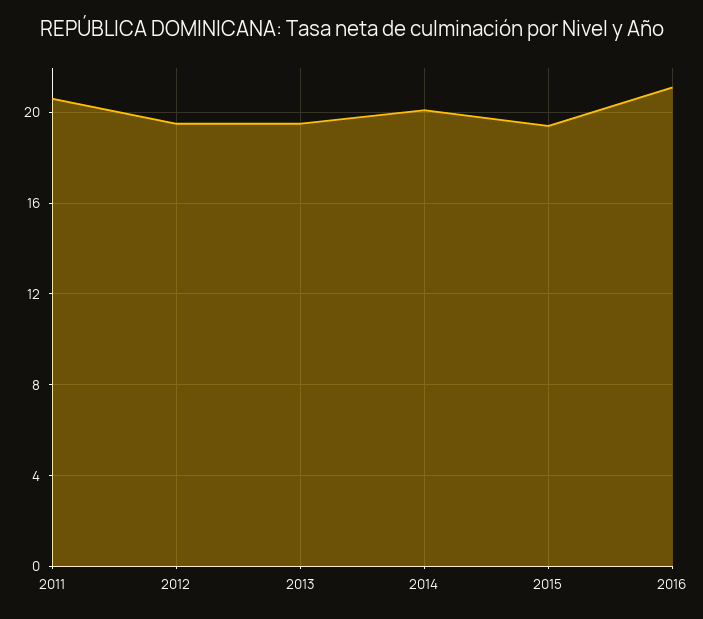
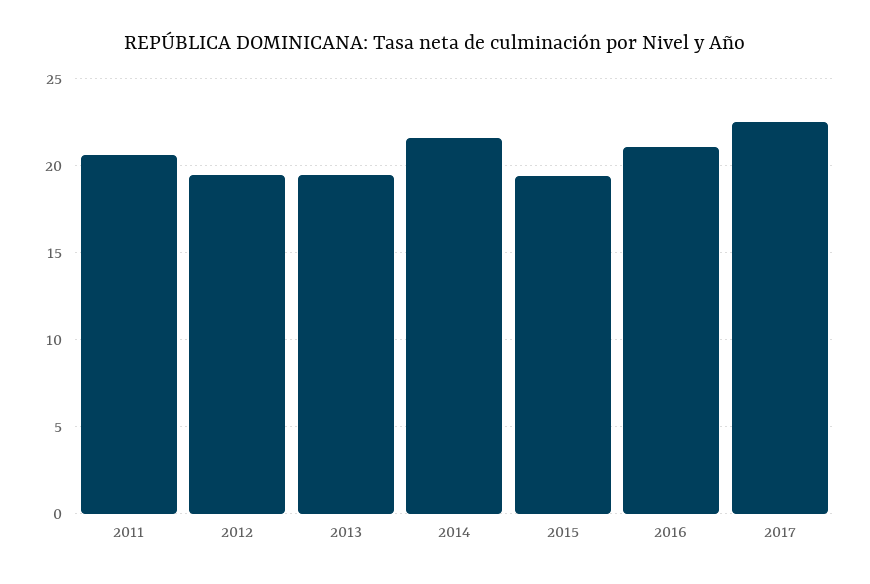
2014: 20 -> 21.5
2017: none -> 22.5

